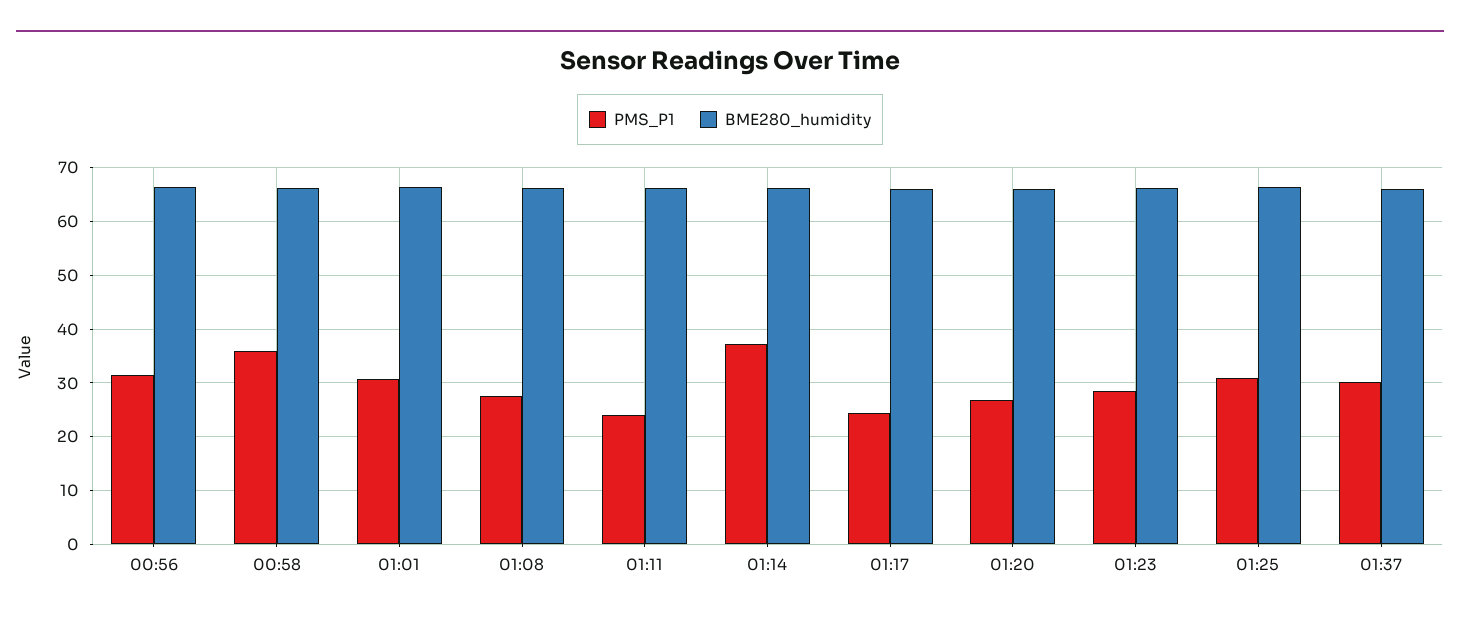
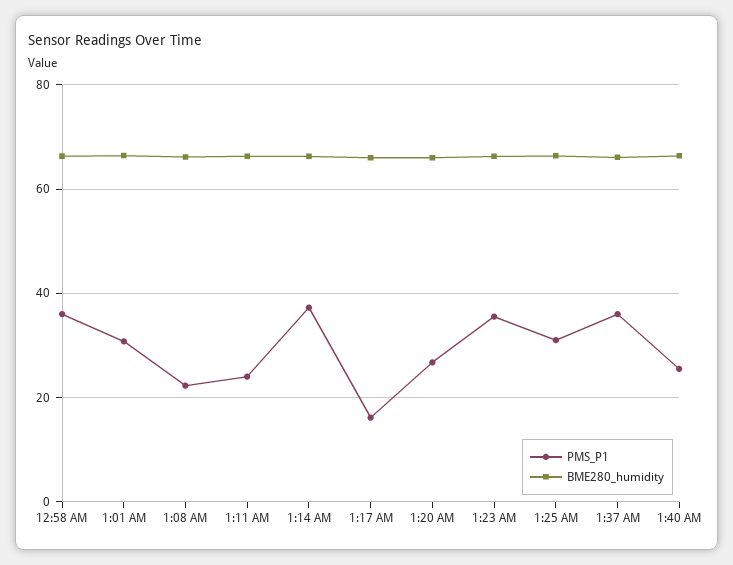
PMS_P1, 00:56: 32 -> none
BME280_humidity, 00:56: 66 -> none
PMS_P1, 01:08: 28 -> 22
PMS_P1, 01:17: 24 -> 16
PMS_P1, 01:23: 28 -> 36
PMS_P1, 01:37: 30 -> 36
PMS_P1, 1:40 AM: none -> 26
BME280_humidity, 1:40 AM: none -> 66

